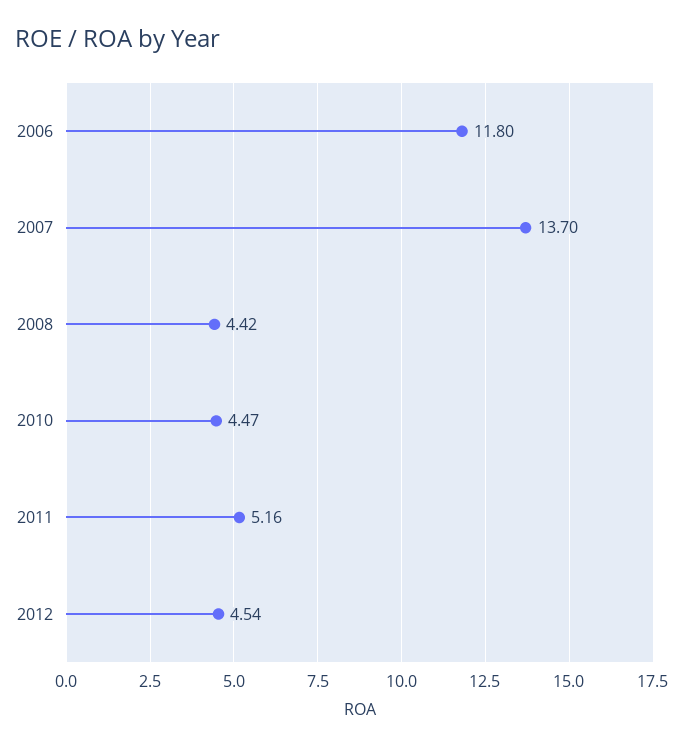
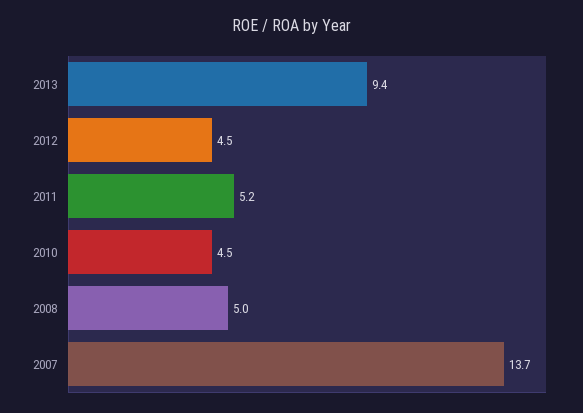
2006: 11.8 -> none
2008: 4.42 -> 5
2013: none -> 9.4

